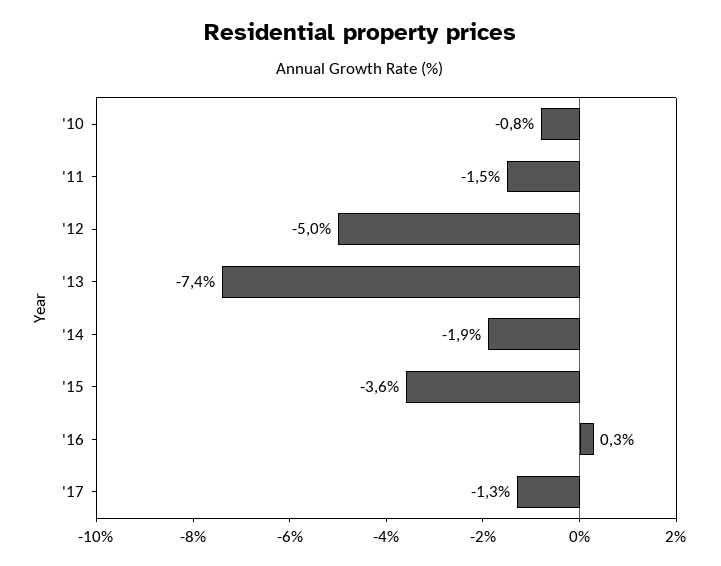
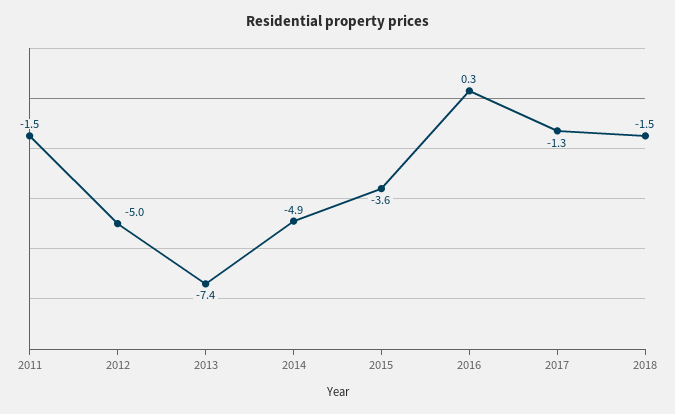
'10: -0.8 -> none
'14: -1.9 -> -4.9
2018: none -> -1.5

